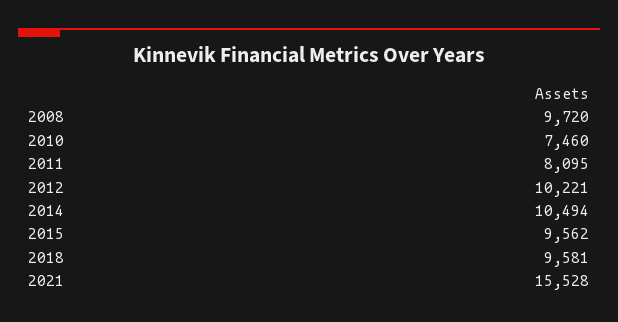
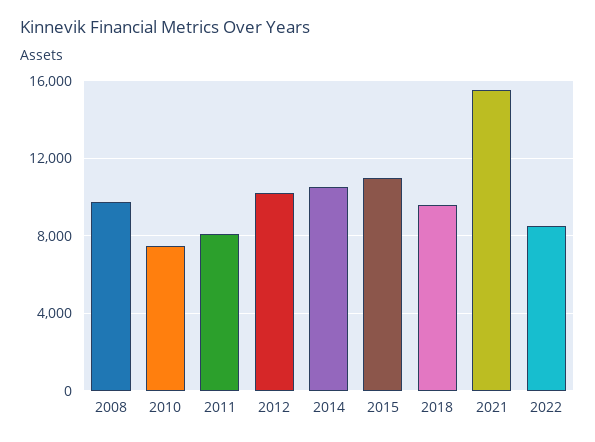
2015: 9562 -> 11000
2022: none -> 8500

